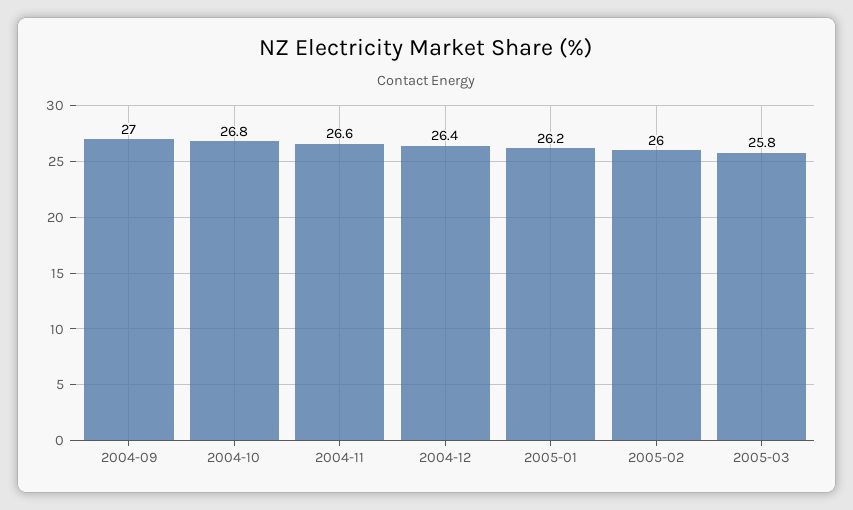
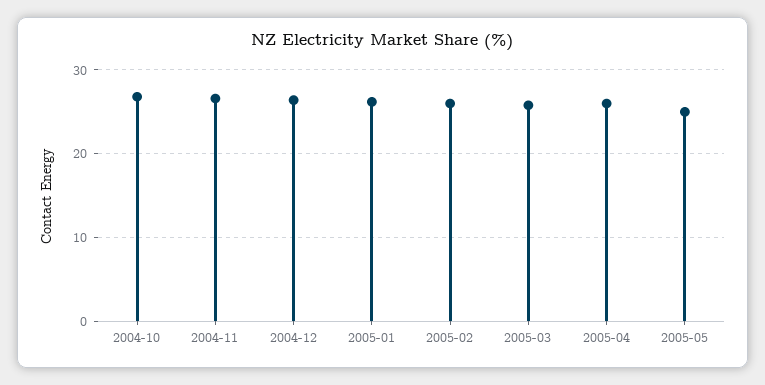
2004-09: 27 -> none
2005-04: none -> 26
2005-05: none -> 25

